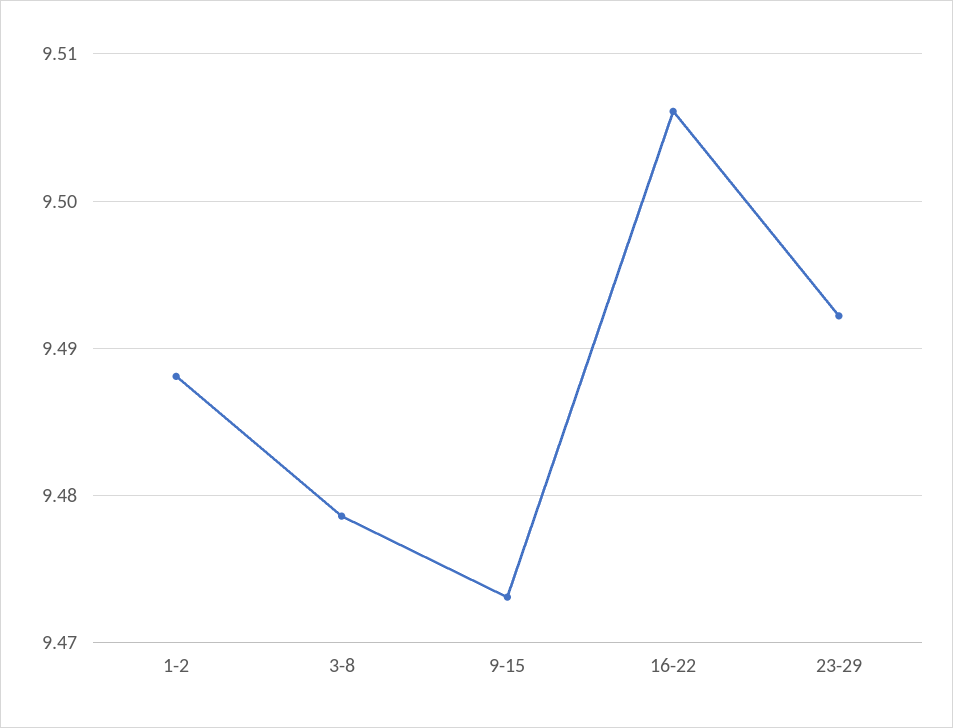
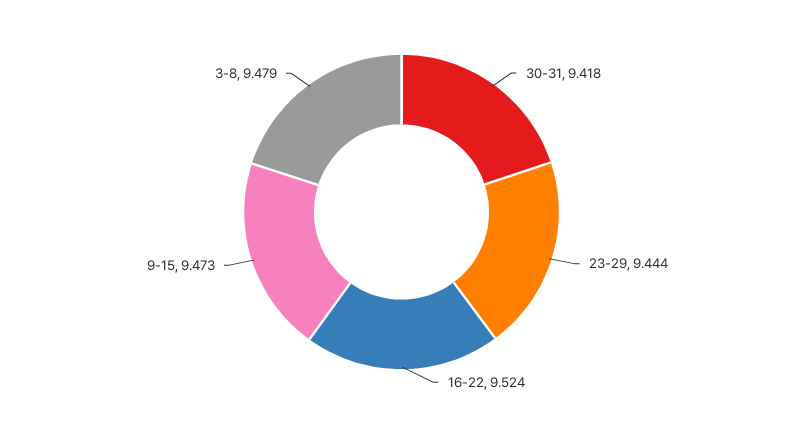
1-2: 9.488 -> none
16-22: 9.506 -> 9.524
23-29: 9.492 -> 9.444
30-31: none -> 9.418

